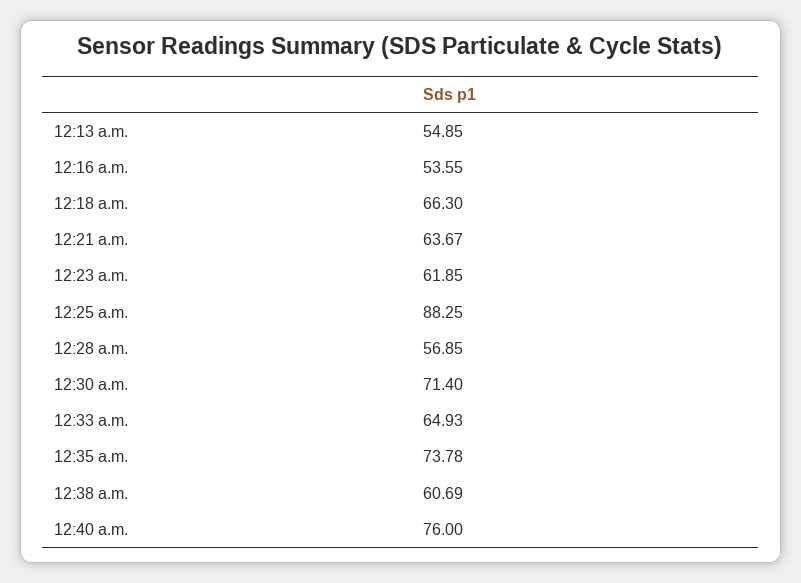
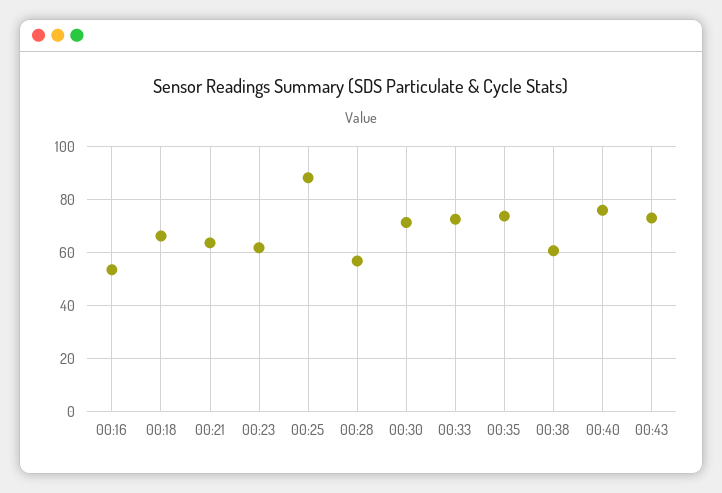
12:13 a.m.: 54.85 -> none
12:33 a.m.: 64.93 -> 72.5
00:43: none -> 72.5

